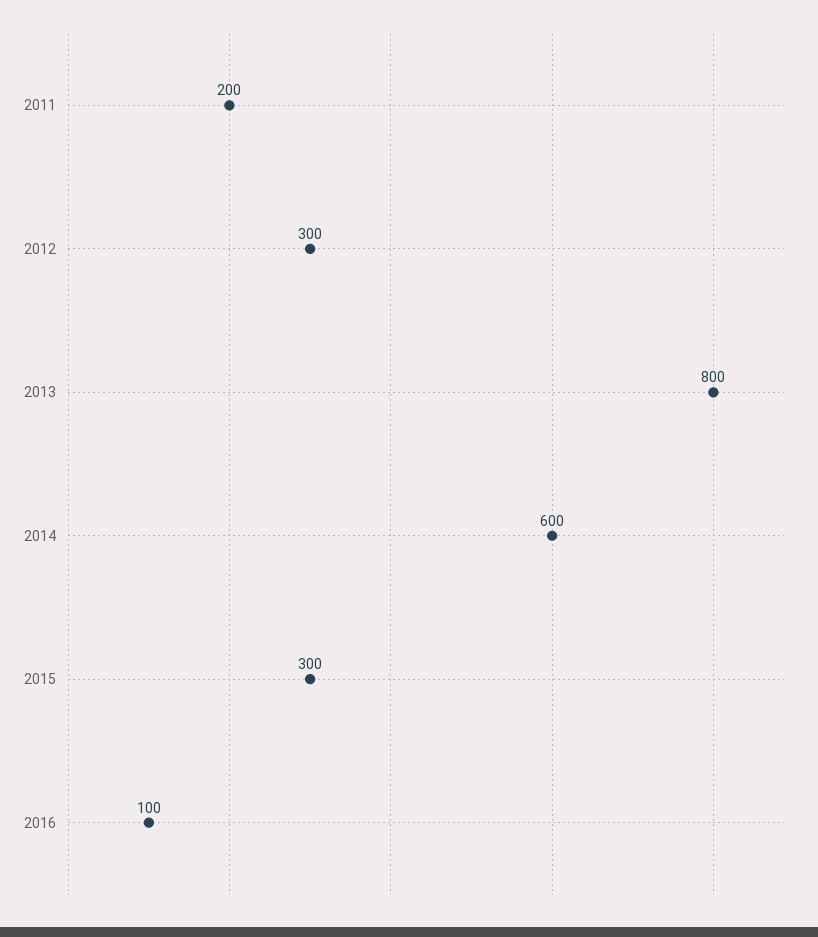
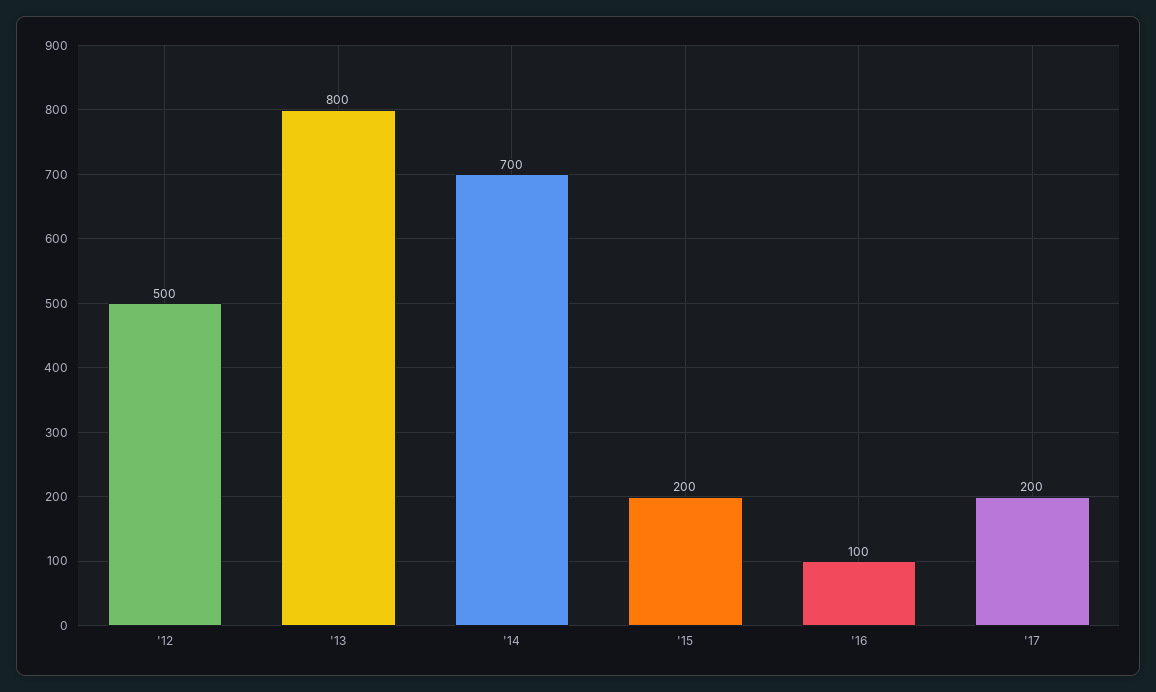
2011: 200 -> none
2012: 300 -> 500
2014: 600 -> 700
2015: 300 -> 200
'17: none -> 200

